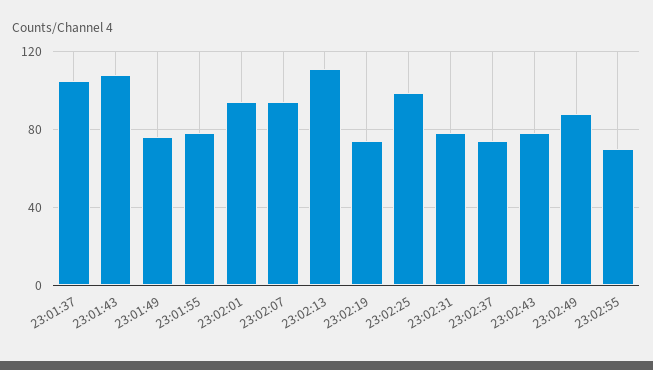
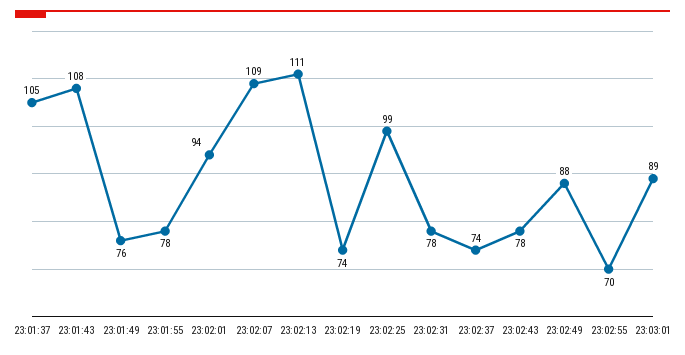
23:02:07: 95 -> 109
23:03:01: none -> 89

